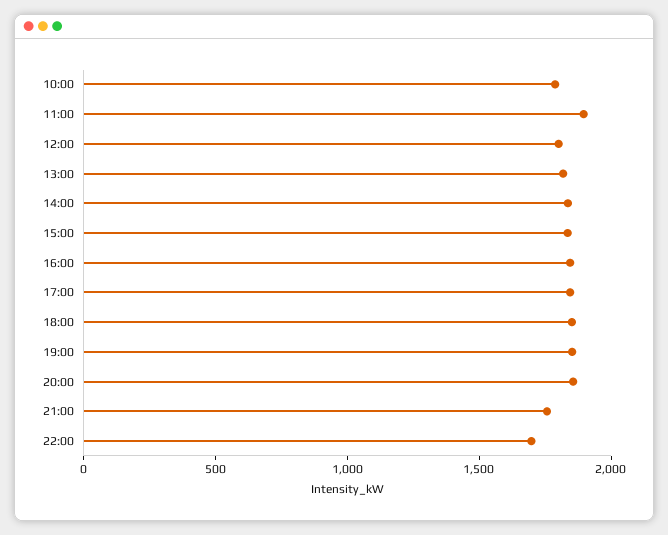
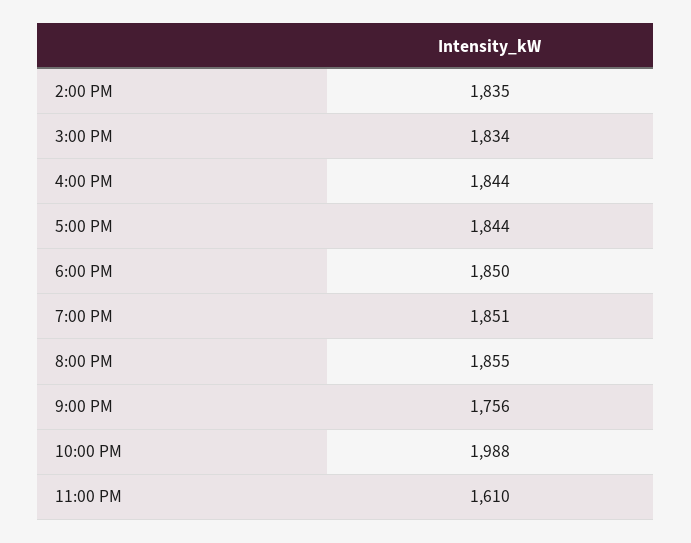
10:00: 1800 -> none
11:00: 1900 -> none
12:00: 1800 -> none
13:00: 1800 -> none
22:00: 1700 -> 1988
11:00 PM: none -> 1610

